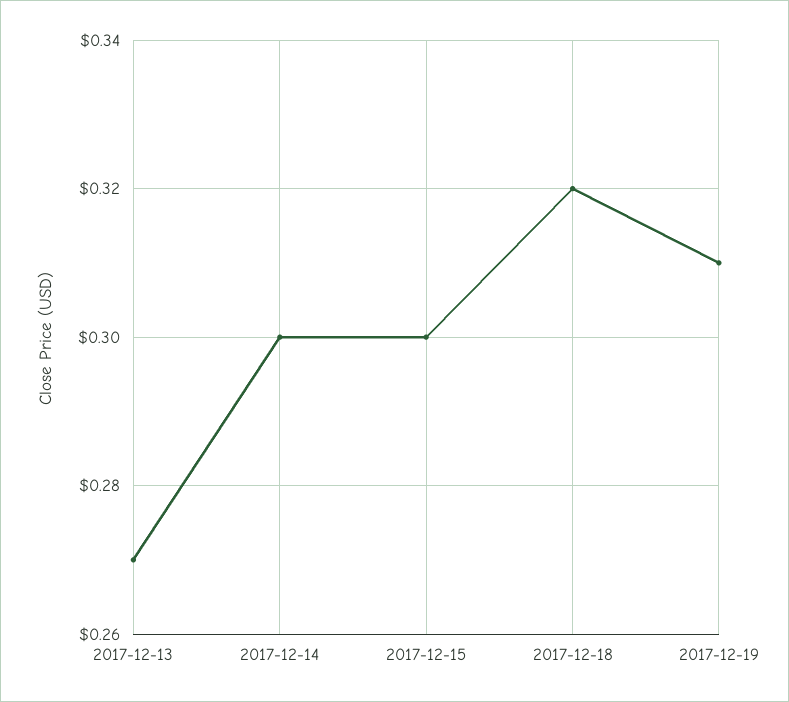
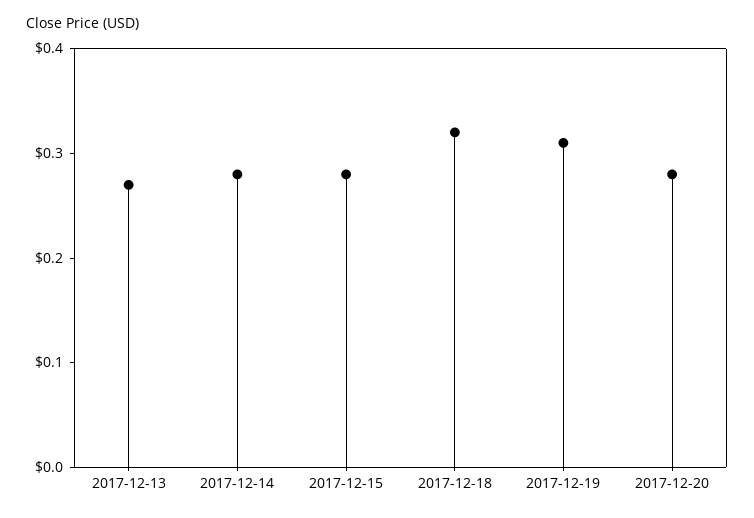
2017-12-14: 0.3 -> 0.28
2017-12-15: 0.3 -> 0.28
2017-12-20: none -> 0.28

